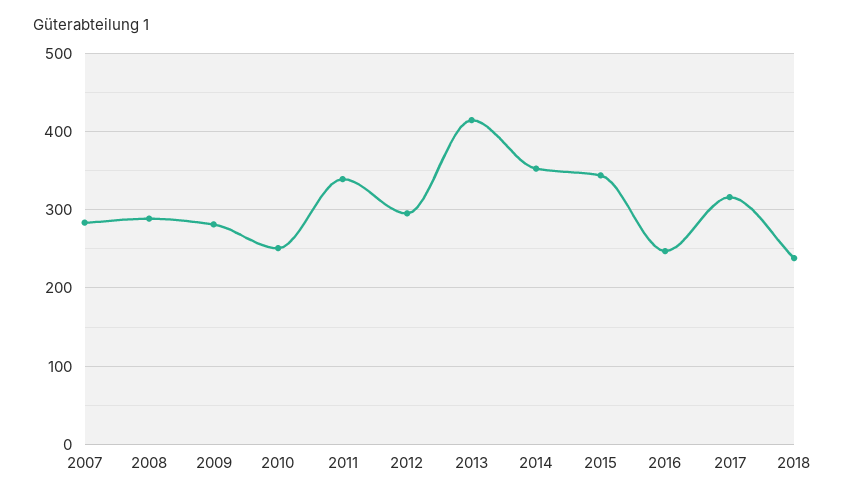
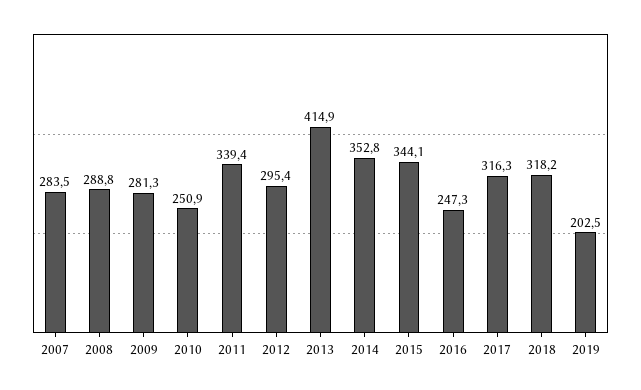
2018: 240 -> 318.2
2019: none -> 202.5

